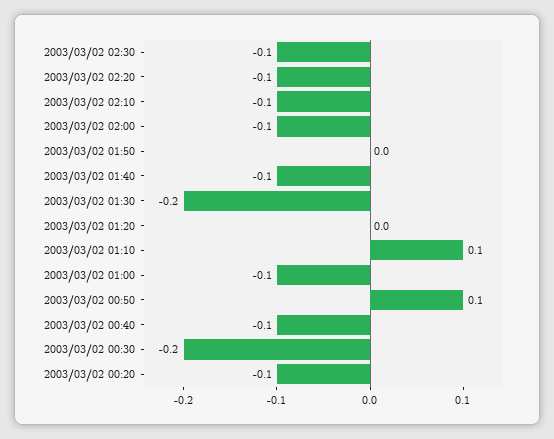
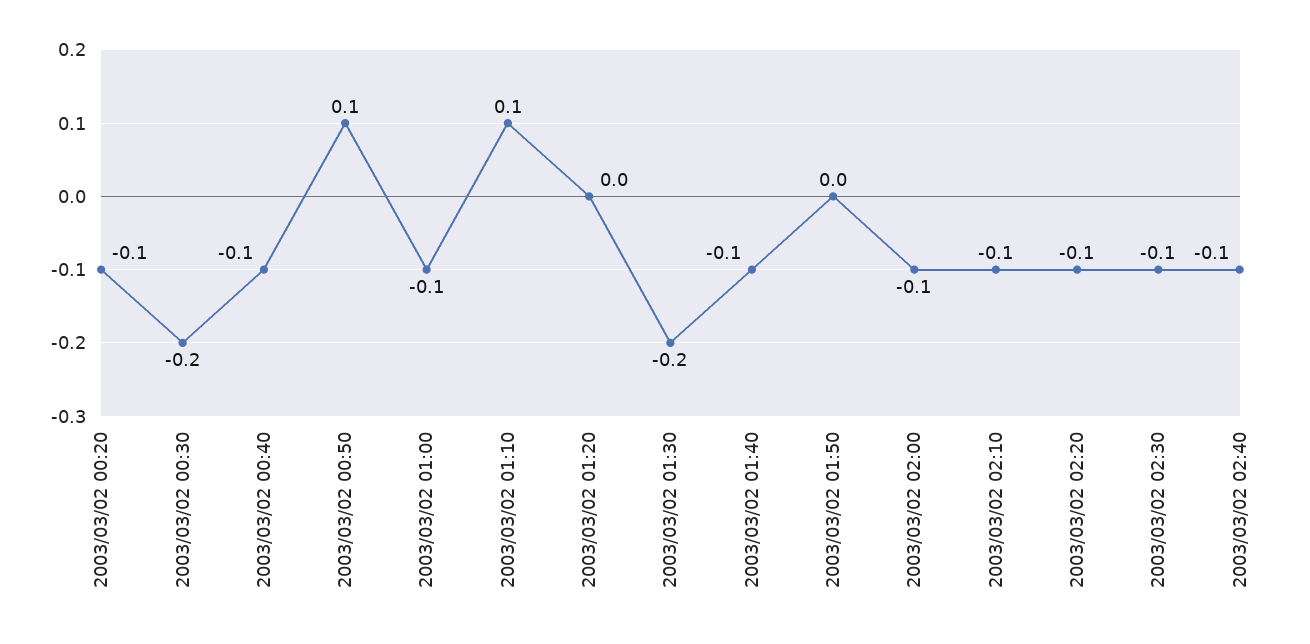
2003/03/02 02:40: none -> -0.1

